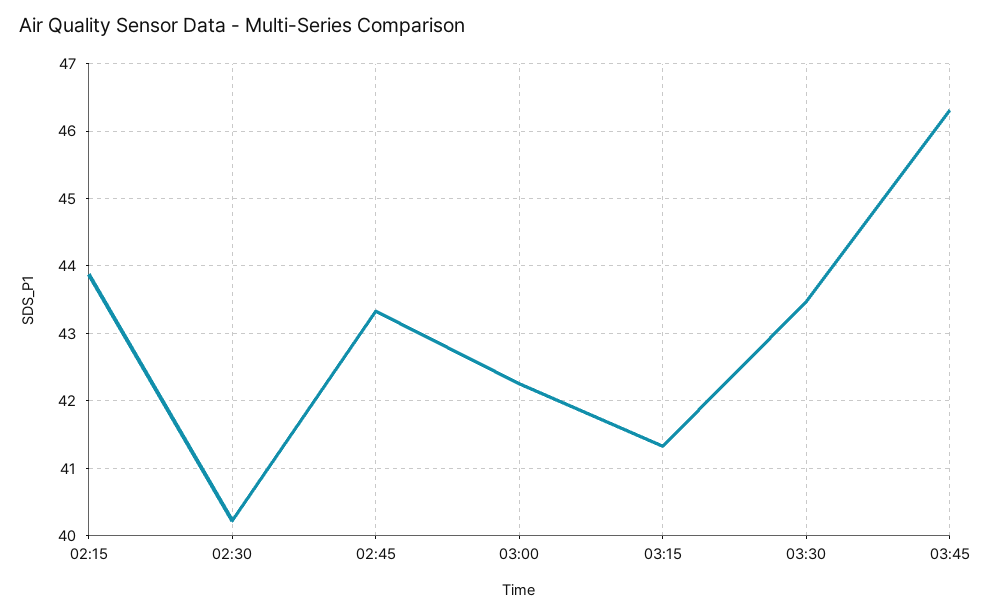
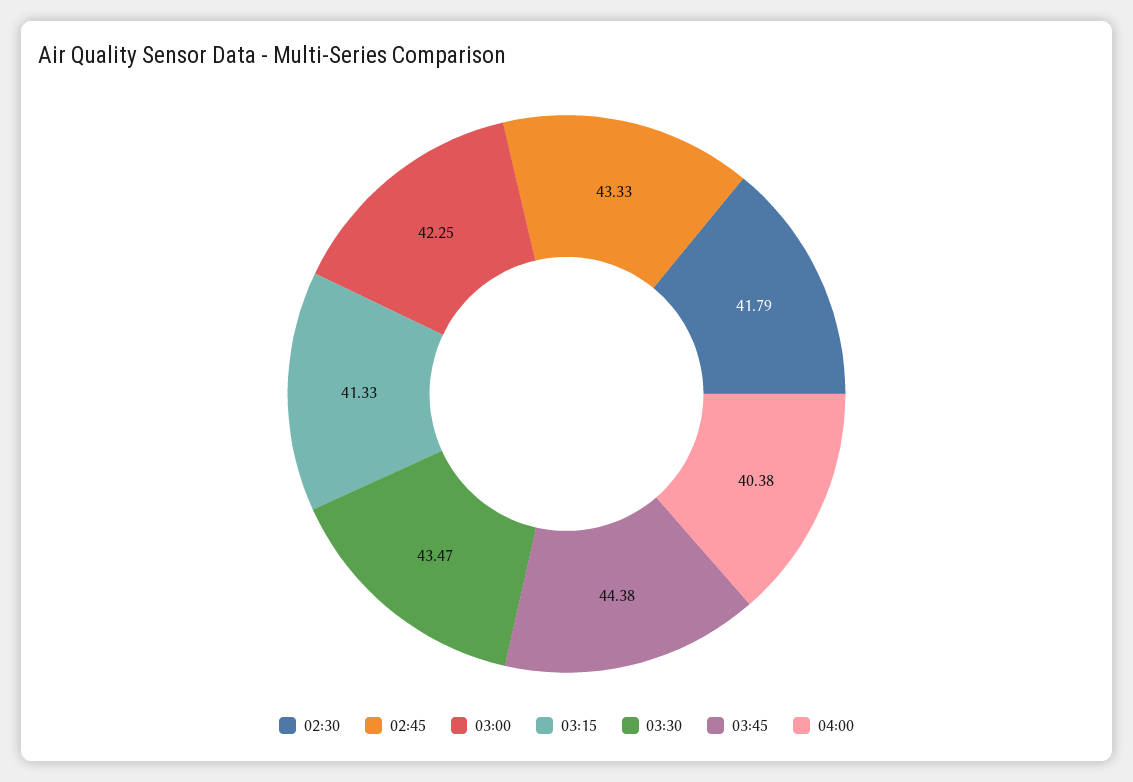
02:15: 43.9 -> none
02:30: 40.2 -> 41.79
03:45: 46.3 -> 44.38
04:00: none -> 40.38

